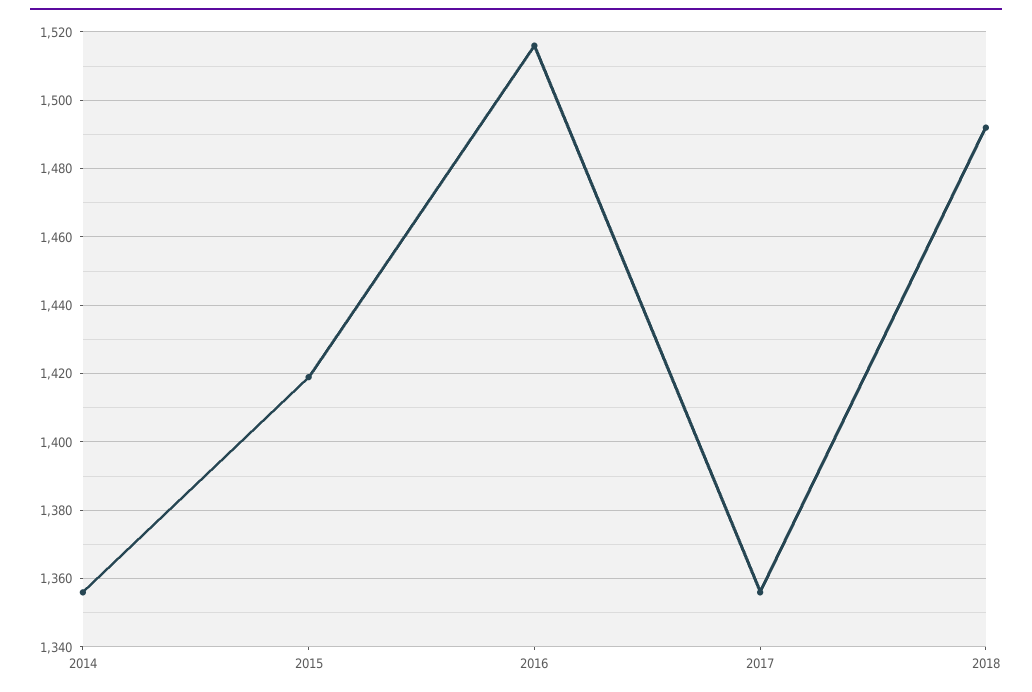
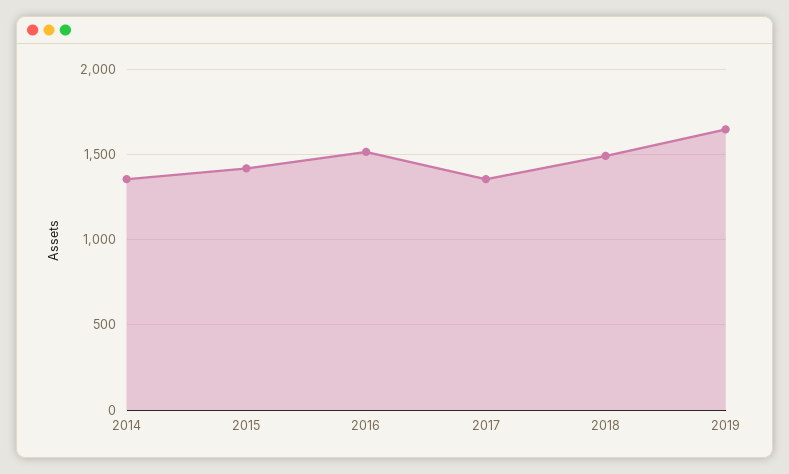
2019: none -> 1650

